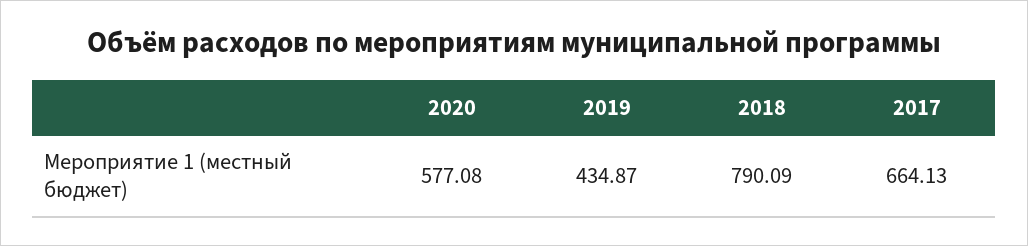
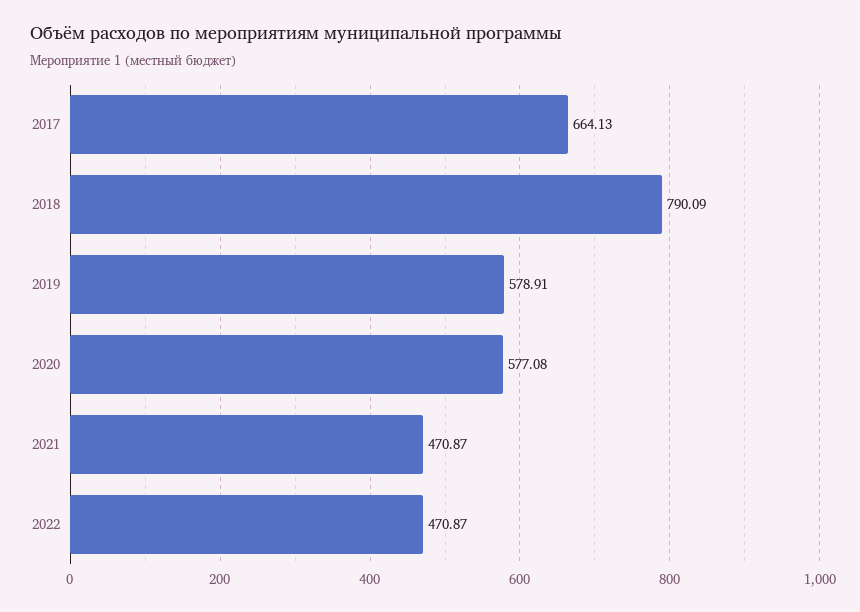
2019: 434.87 -> 578.91
2021: none -> 470.87
2022: none -> 470.87

